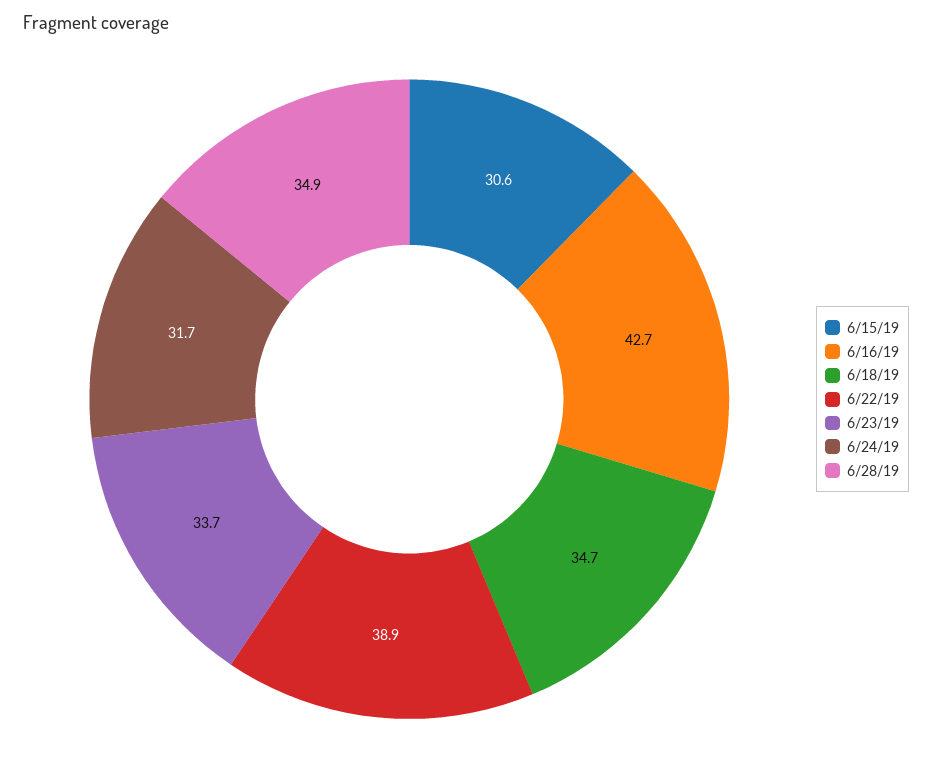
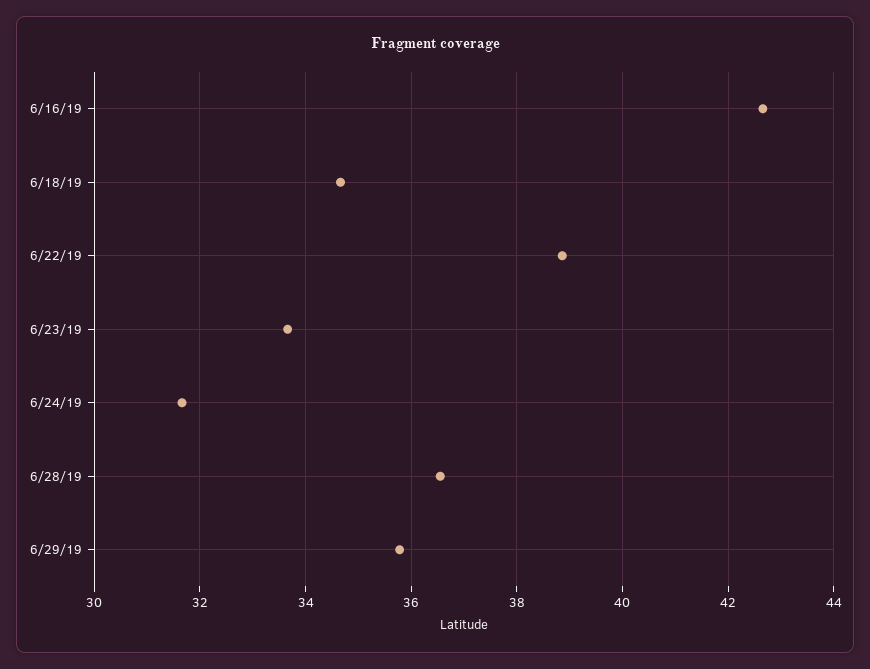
6/15/19: 30.6 -> none
6/28/19: 34.9 -> 36.6
6/29/19: none -> 35.8

